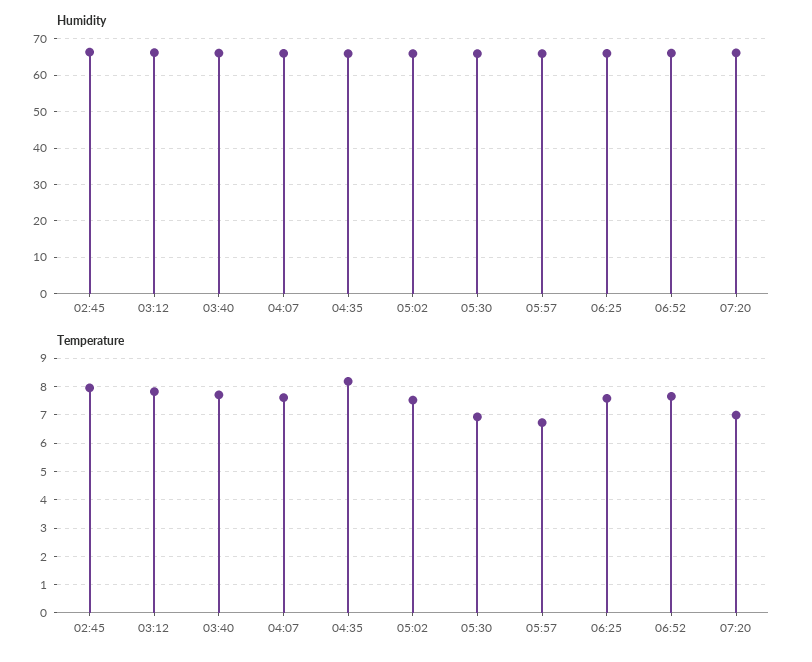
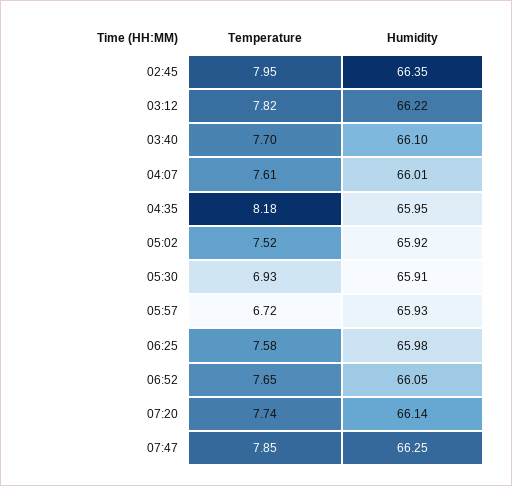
Temperature, 07:20: 7 -> 7.74
Temperature, 07:47: none -> 7.85
Humidity, 07:47: none -> 66.25

